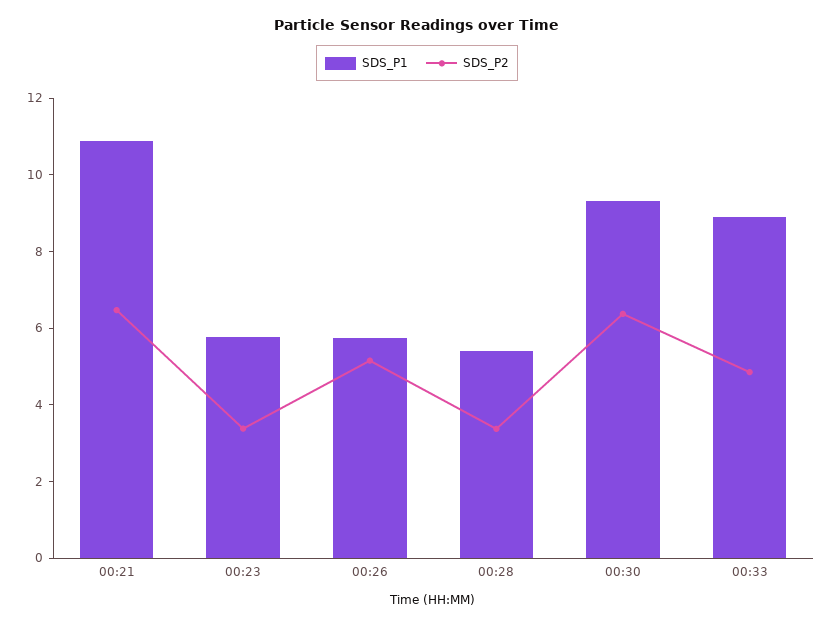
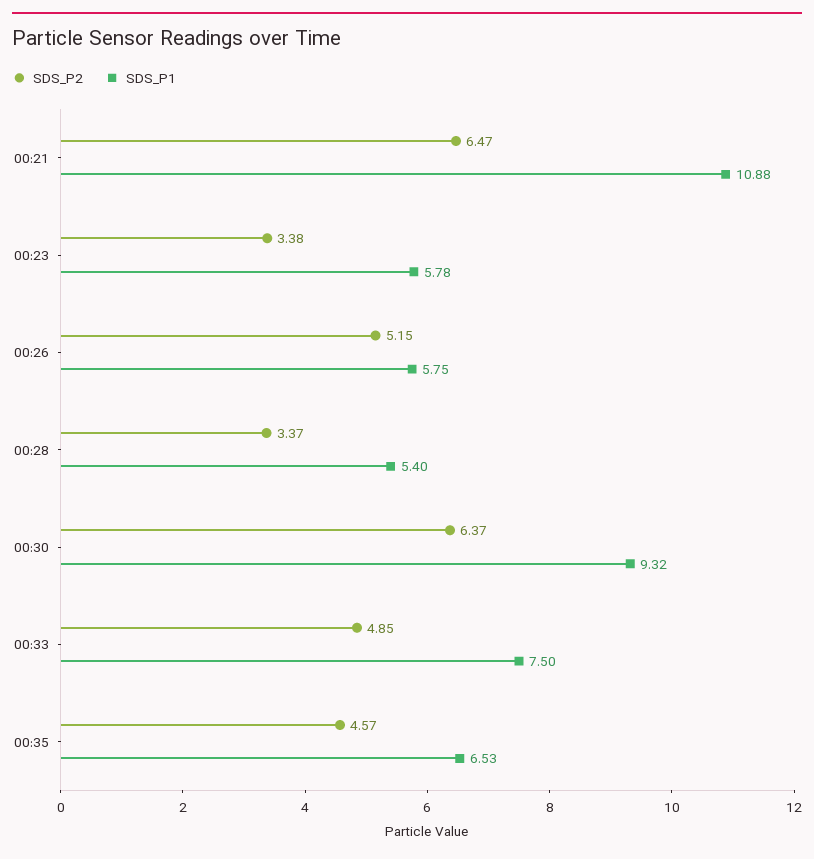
SDS_P1, 00:33: 9 -> 7.5
SDS_P2, 00:35: none -> 4.57
SDS_P1, 00:35: none -> 6.53

